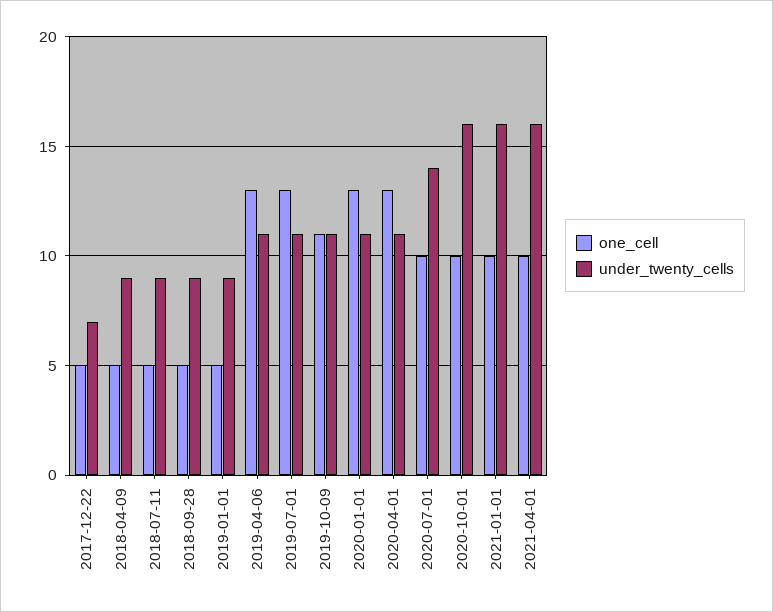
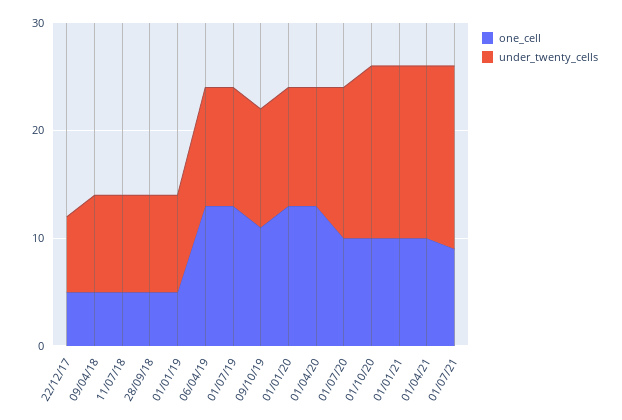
one_cell, 01/07/21: none -> 9
under_twenty_cells, 01/07/21: none -> 17

